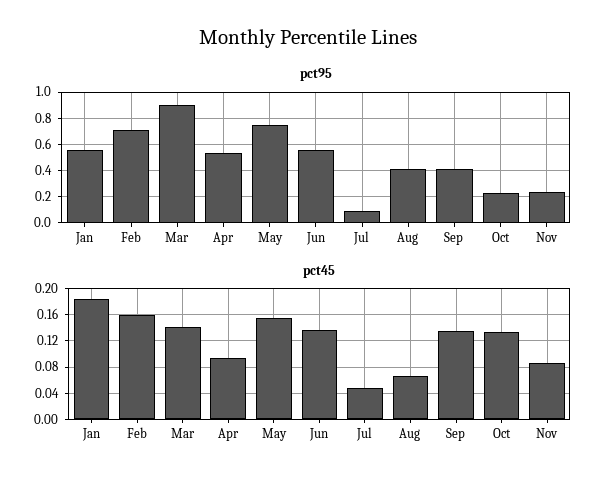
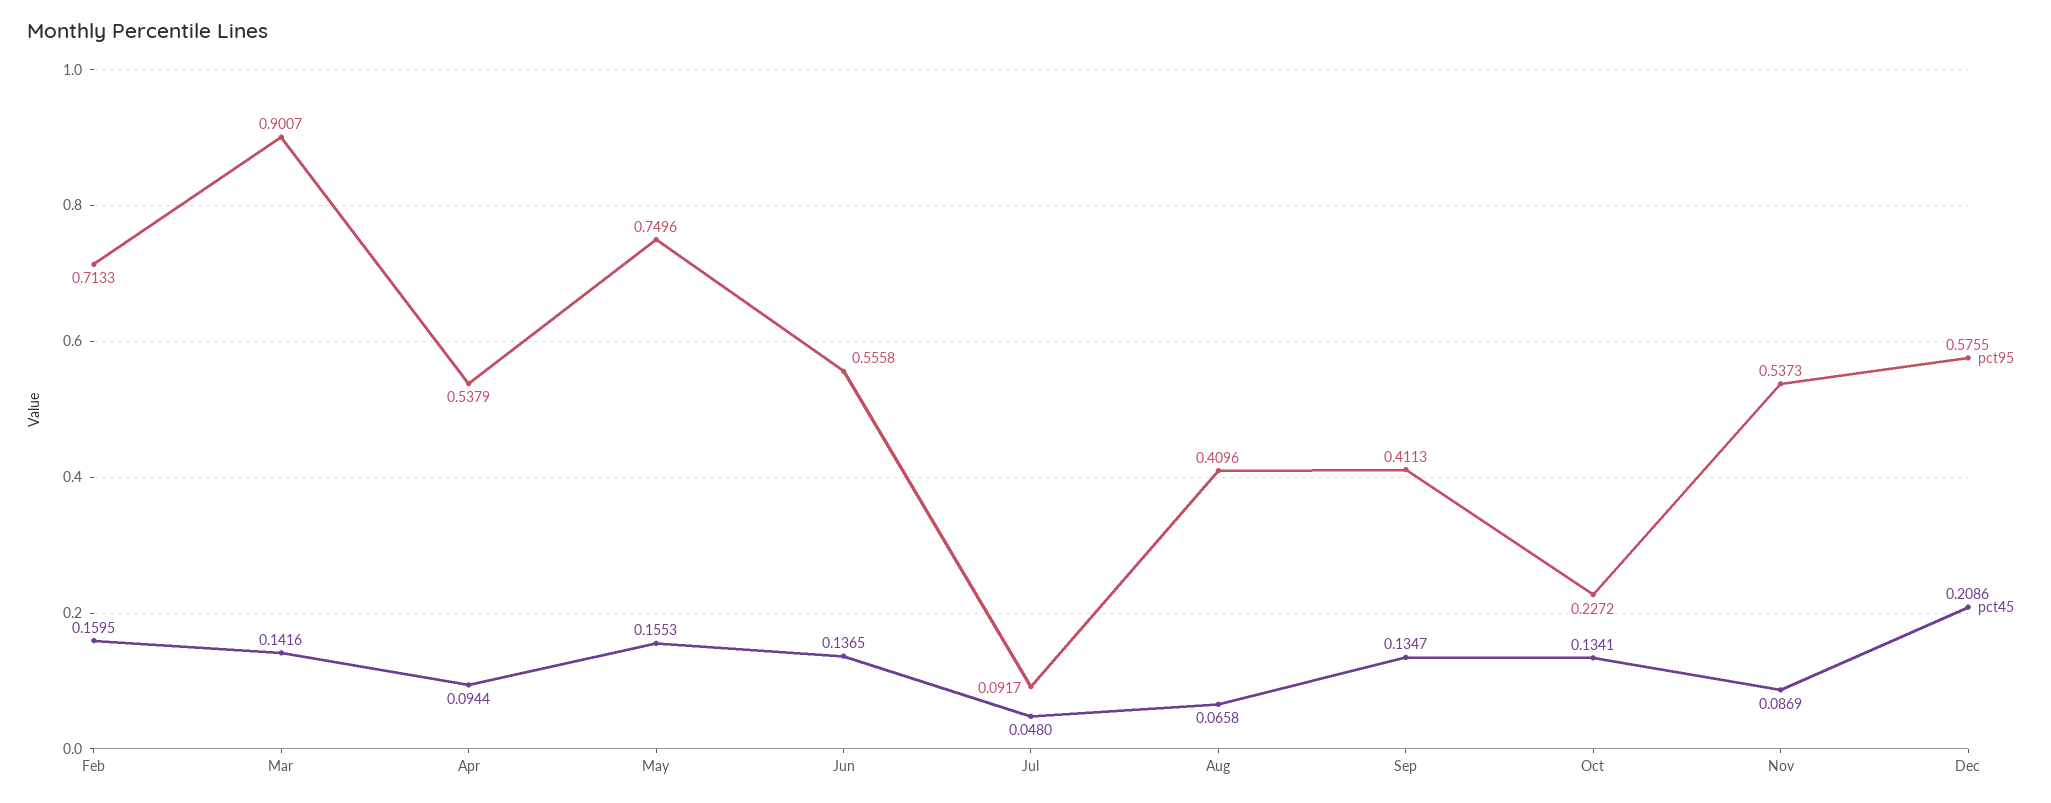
pct95, Jan: 0.55 -> none
pct95, Nov: 0.25 -> 0.5373
pct45, Jan: 0.18 -> none
pct95, Dec: none -> 0.5755
pct45, Dec: none -> 0.2086

